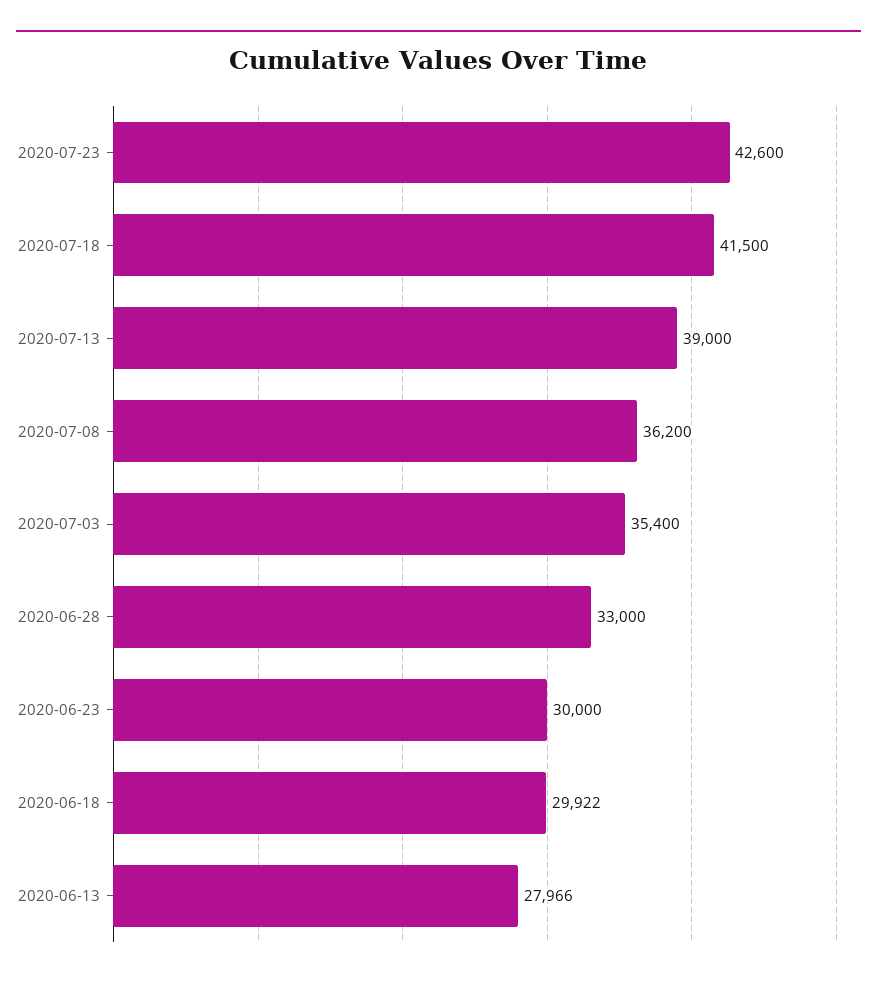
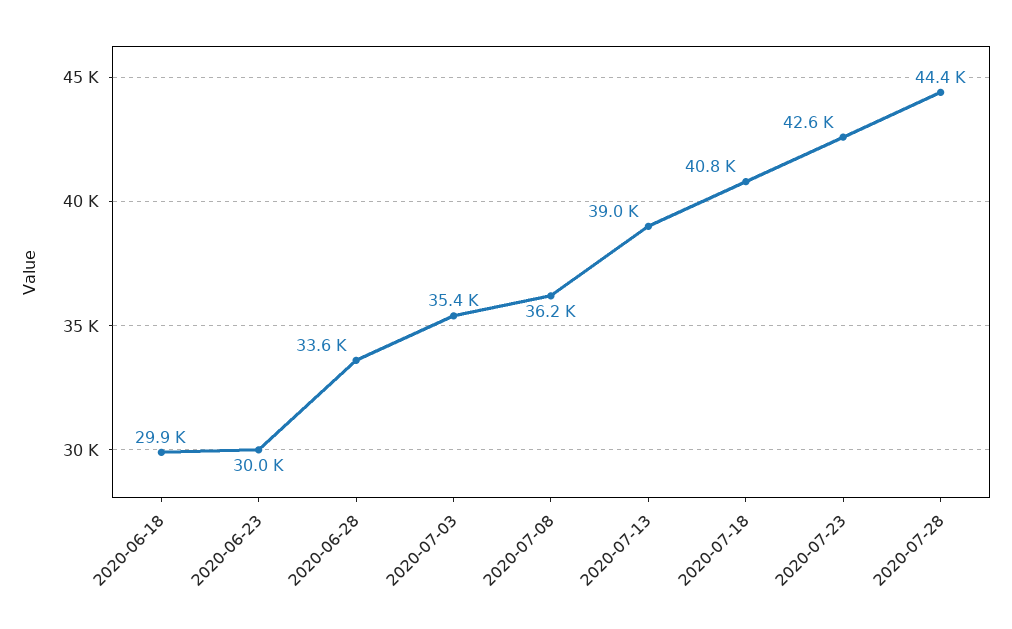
2020-07-18: 41500 -> 40800
2020-06-28: 33000 -> 33600
2020-06-13: 27966 -> none
2020-07-28: none -> 44400

